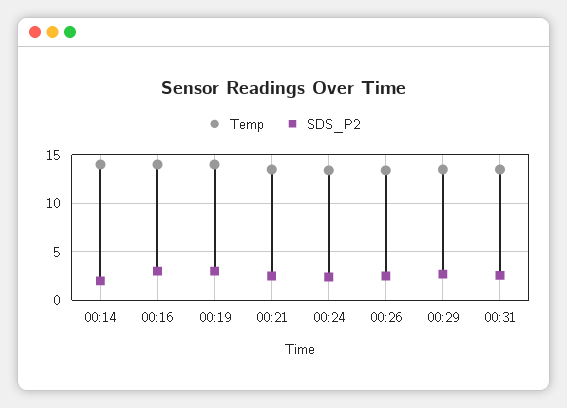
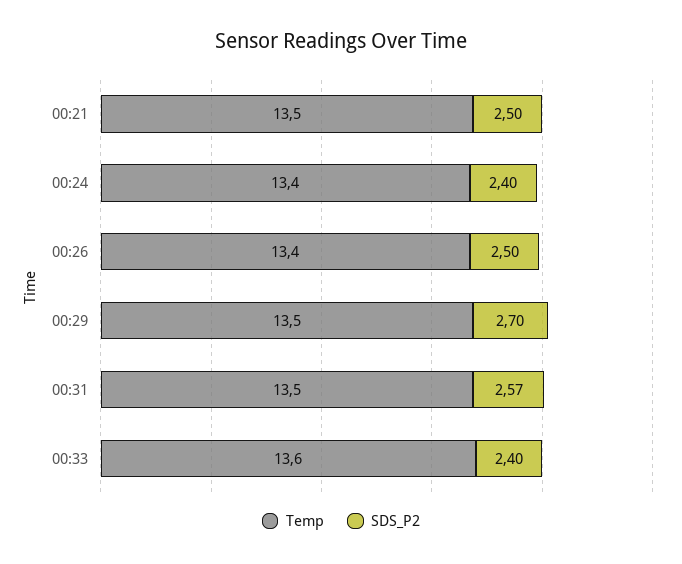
Temp, 00:14: 14 -> none
SDS_P2, 00:14: 2 -> none
Temp, 00:16: 14 -> none
SDS_P2, 00:16: 3 -> none
Temp, 00:19: 14 -> none
SDS_P2, 00:19: 3 -> none
Temp, 00:33: none -> 13.6
SDS_P2, 00:33: none -> 2.4

